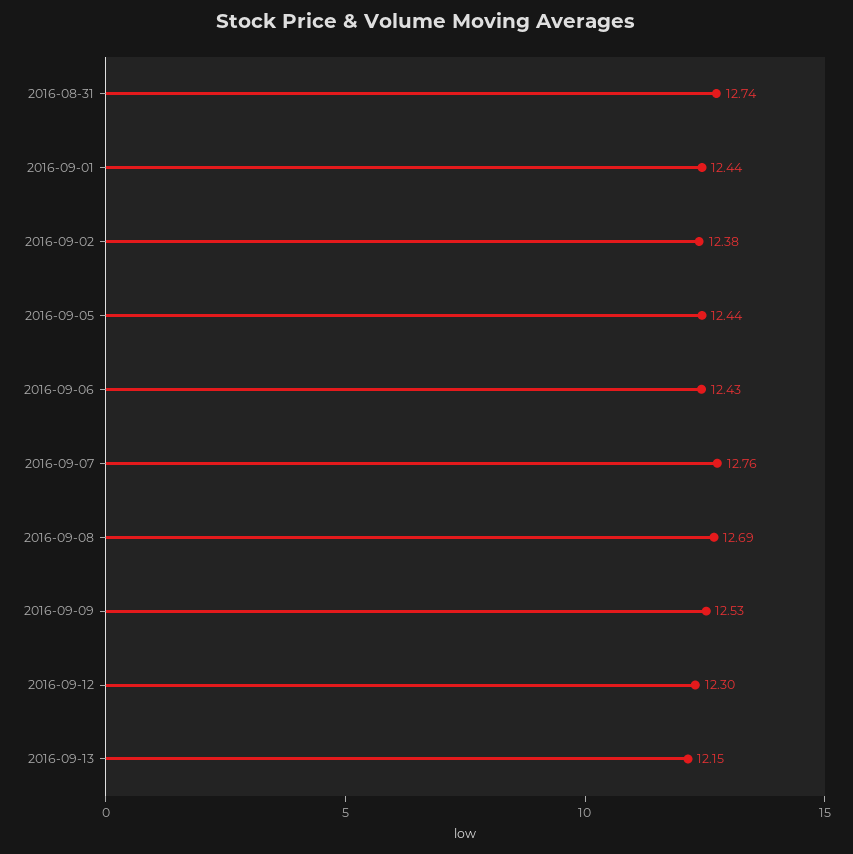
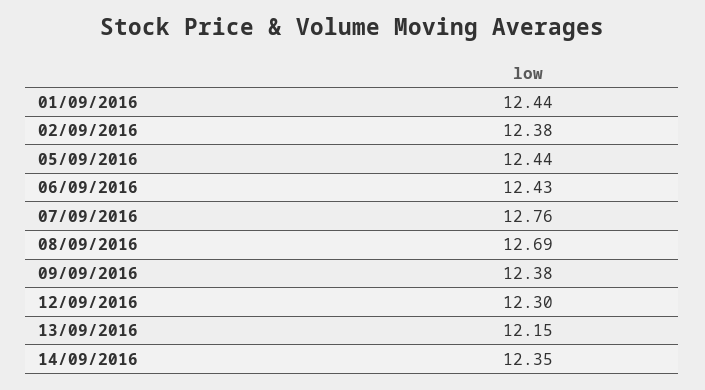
2016-08-31: 12.74 -> none
2016-09-09: 12.53 -> 12.38
14/09/2016: none -> 12.35

